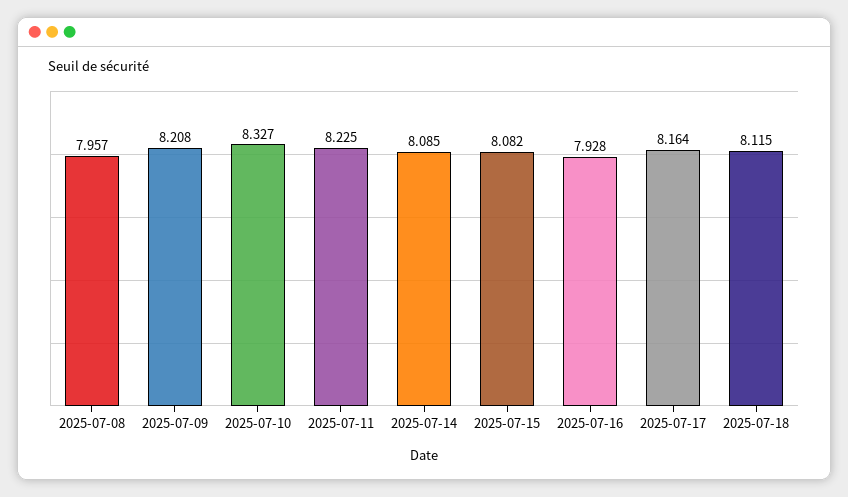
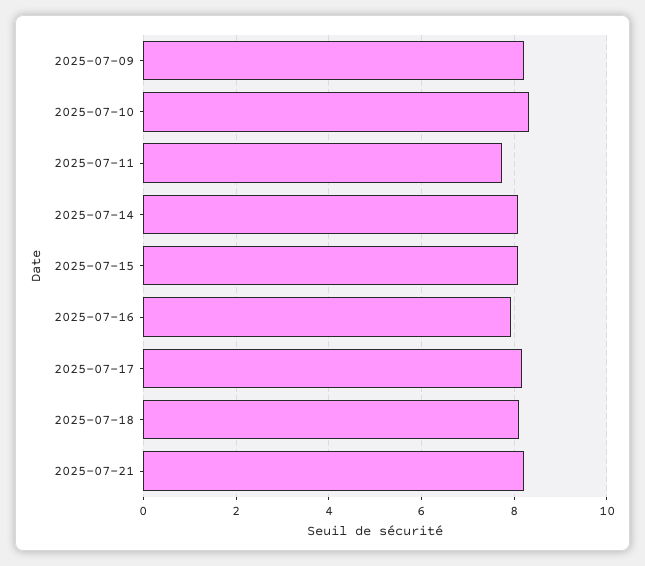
2025-07-08: 7.957 -> none
2025-07-11: 8.225 -> 7.8
2025-07-21: none -> 8.2

